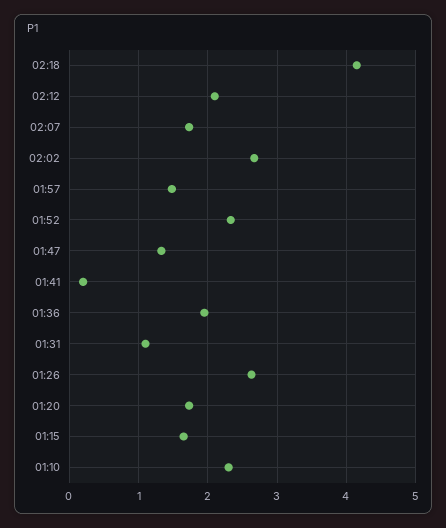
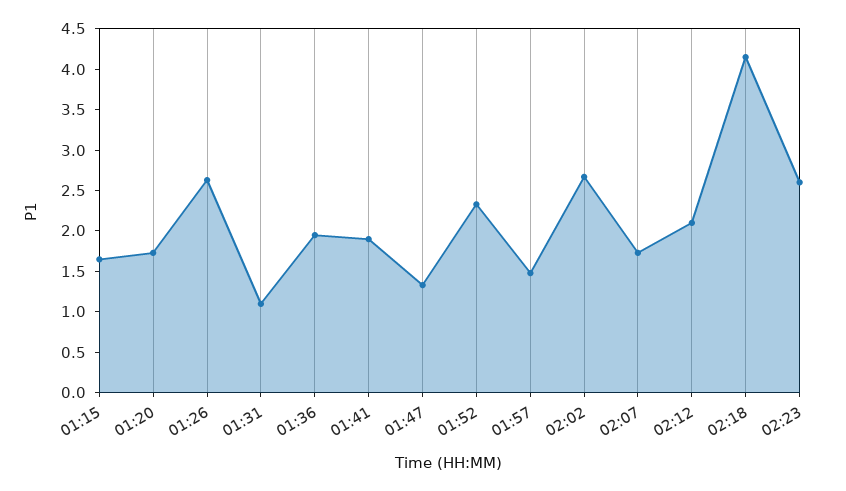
01:41: 0.2 -> 1.9
01:10: 2.3 -> none
02:23: none -> 2.6

